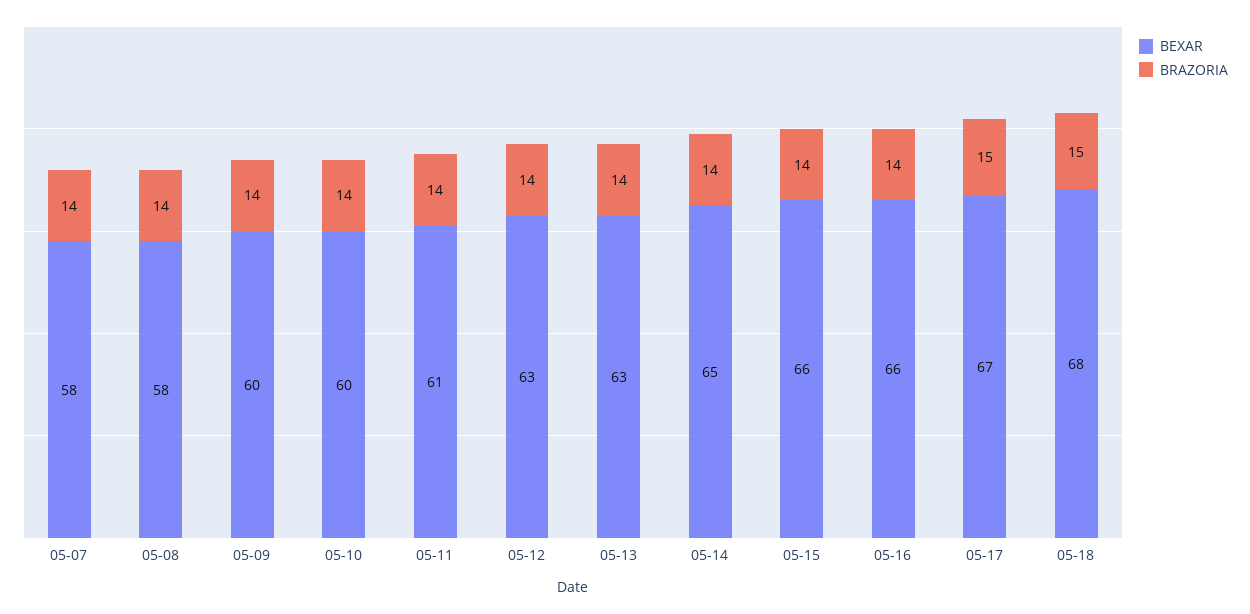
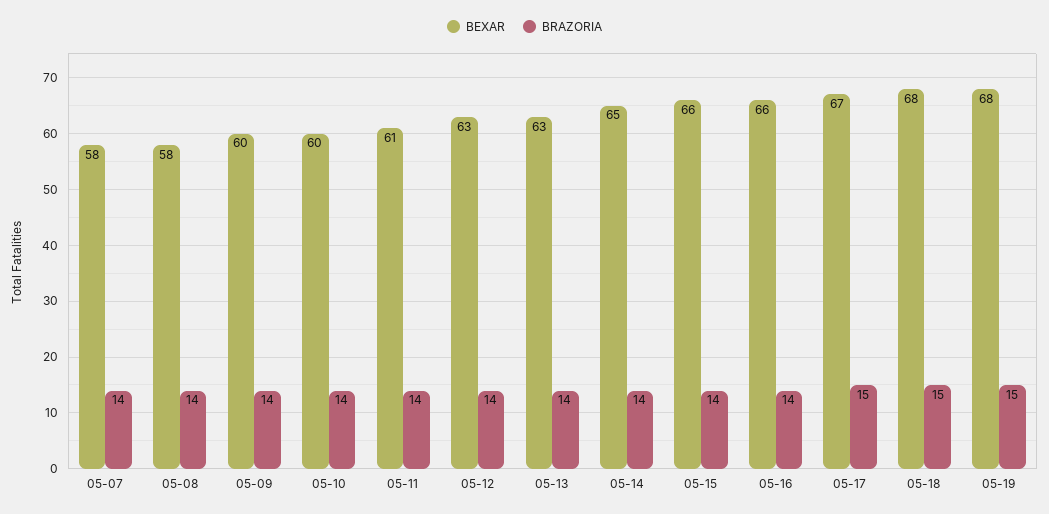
BEXAR, 05-19: none -> 68
BRAZORIA, 05-19: none -> 15

